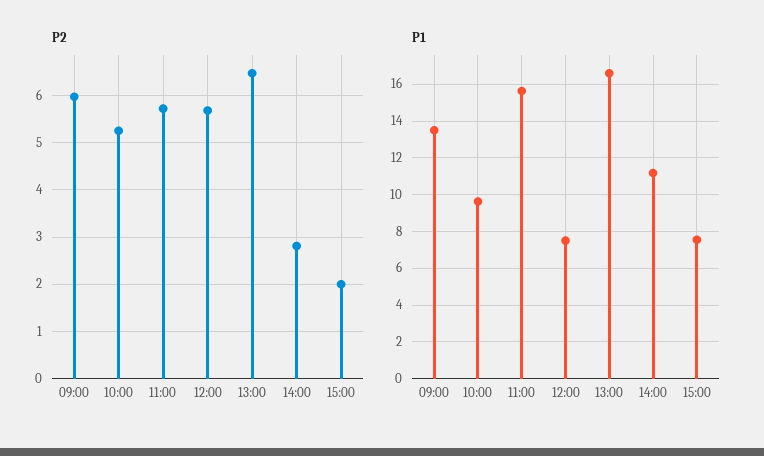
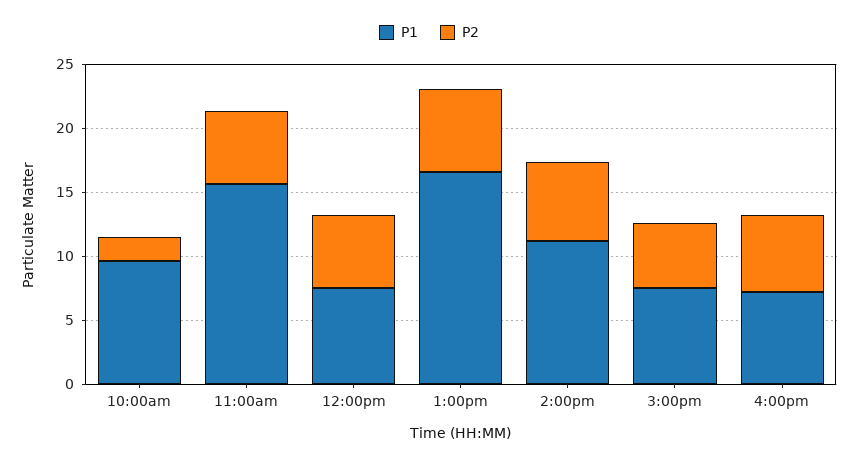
P2, 09:00: 6 -> none
P2, 10:00: 5.2 -> 2
P2, 14:00: 2.8 -> 6
P2, 15:00: 2 -> 5
P1, 09:00: 13.5 -> none
P1, 4:00pm: none -> 7
P2, 4:00pm: none -> 6

